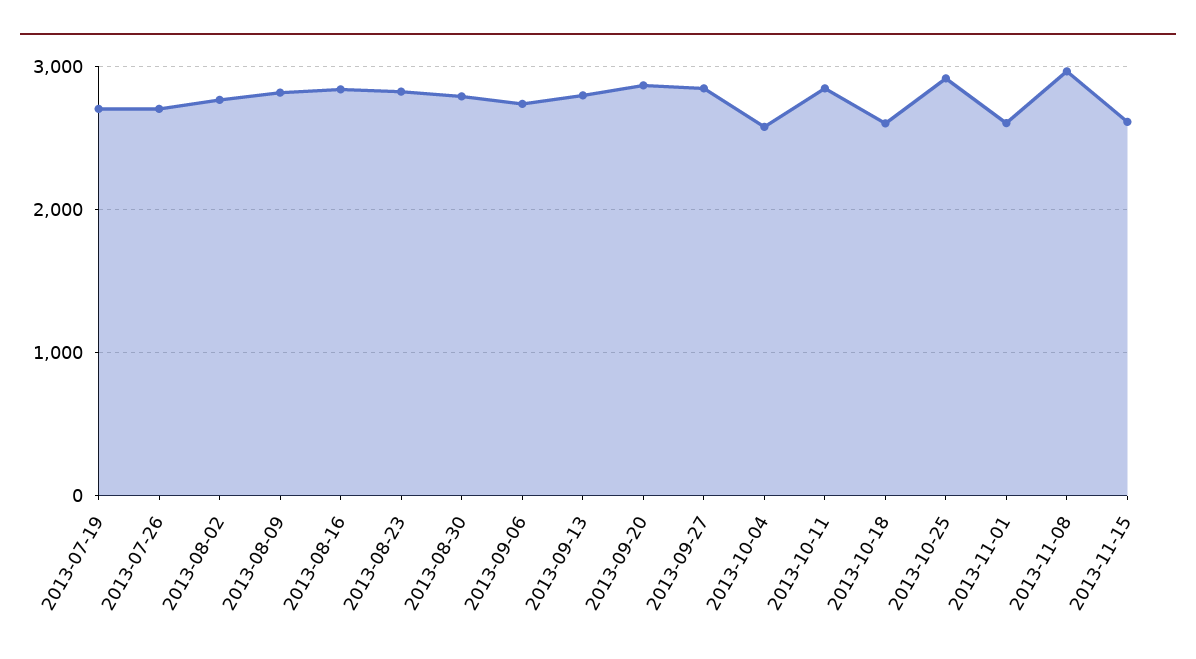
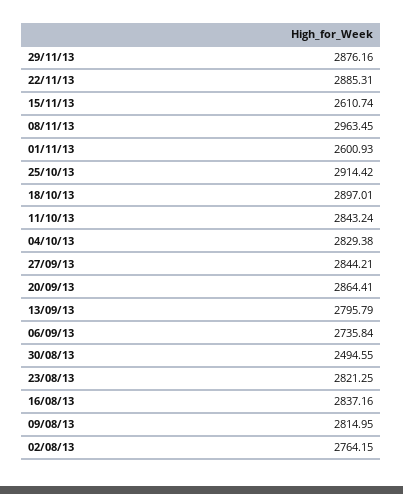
2013-07-19: 2700 -> none
2013-07-26: 2700 -> none
2013-08-30: 2800 -> 2494.55
2013-10-04: 2600 -> 2829.38
2013-10-18: 2600 -> 2897.01
29/11/13: none -> 2876.16
22/11/13: none -> 2885.31

